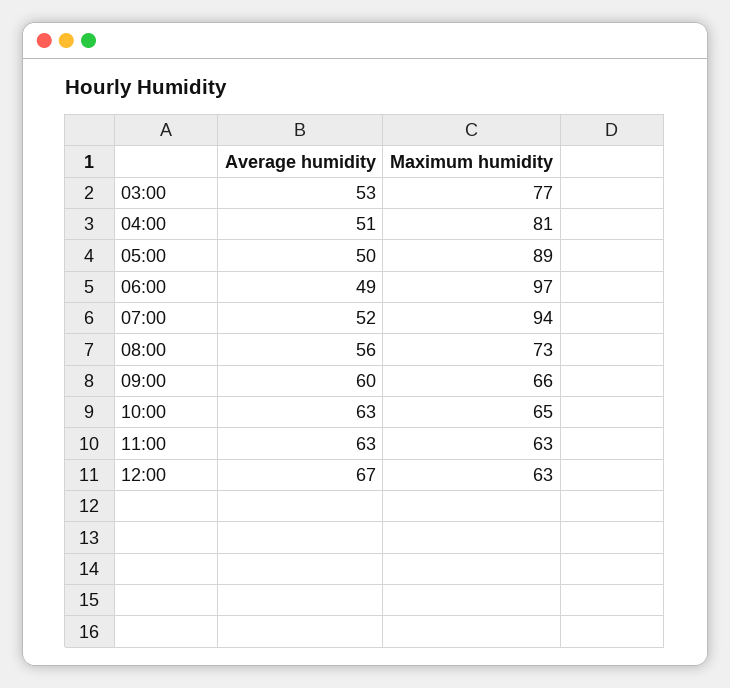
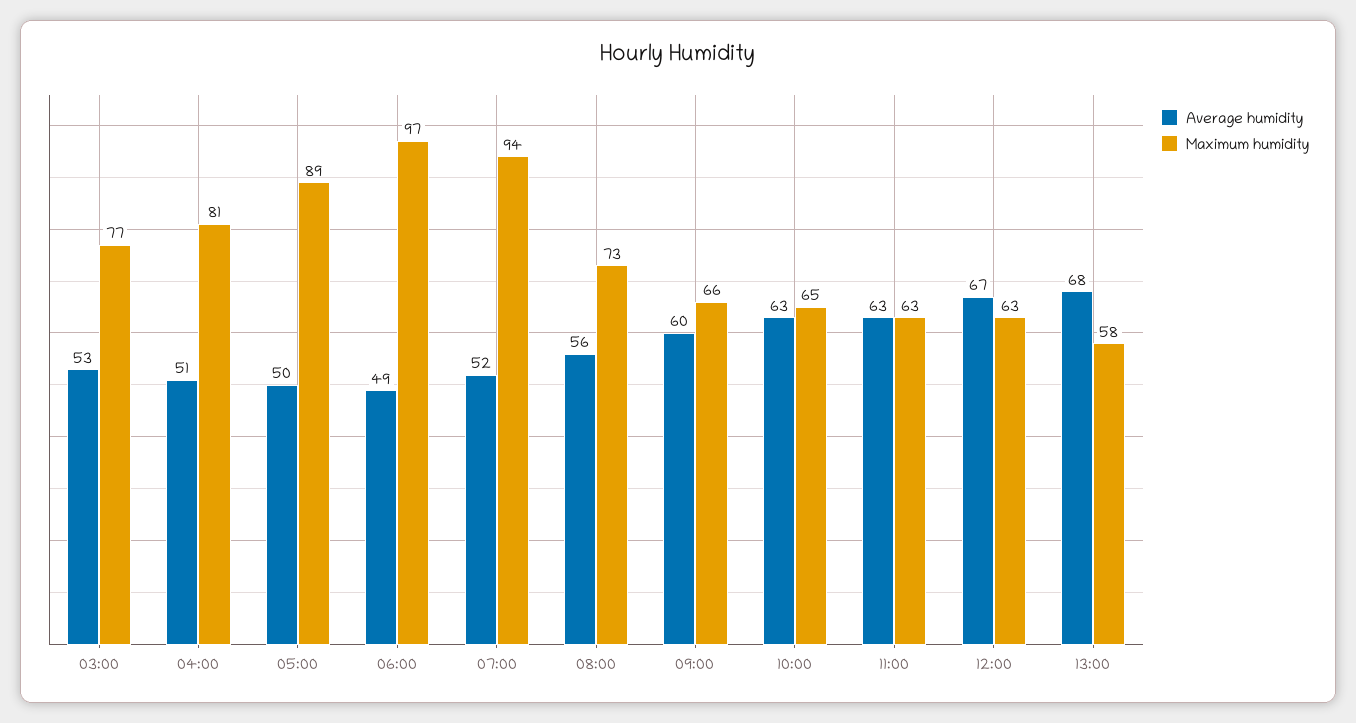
Average humidity, 13:00: none -> 68
Maximum humidity, 13:00: none -> 58

